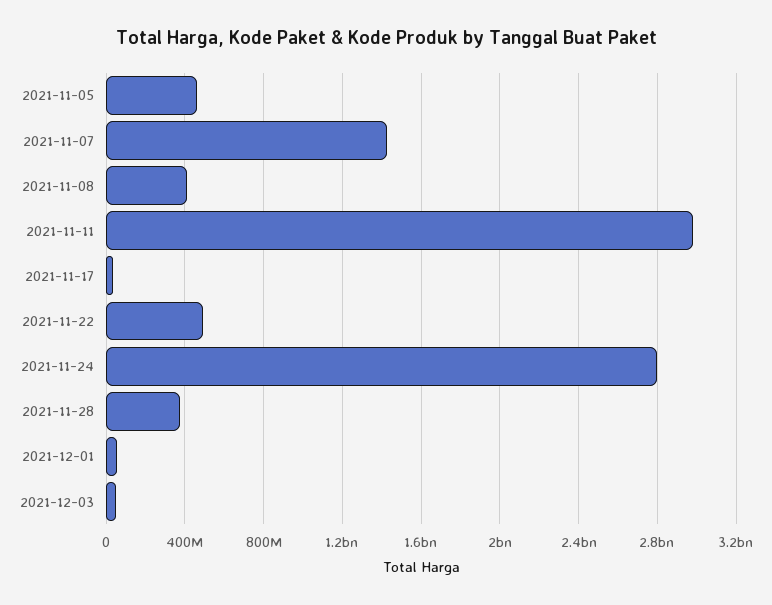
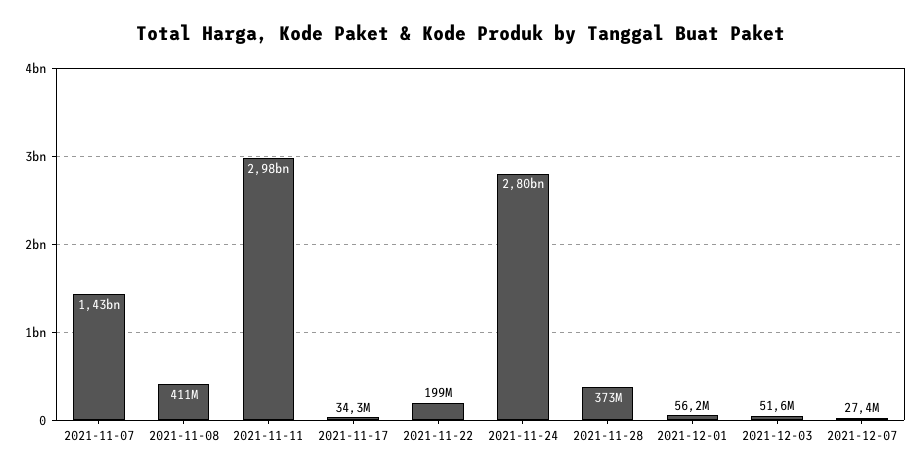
2021-11-05: 450000000 -> none
2021-11-22: 500000000 -> 199000000
2021-12-07: none -> 27400000

